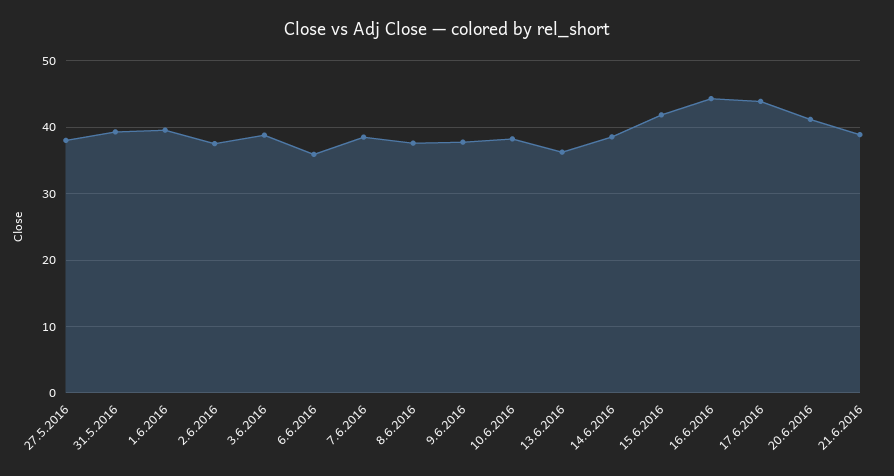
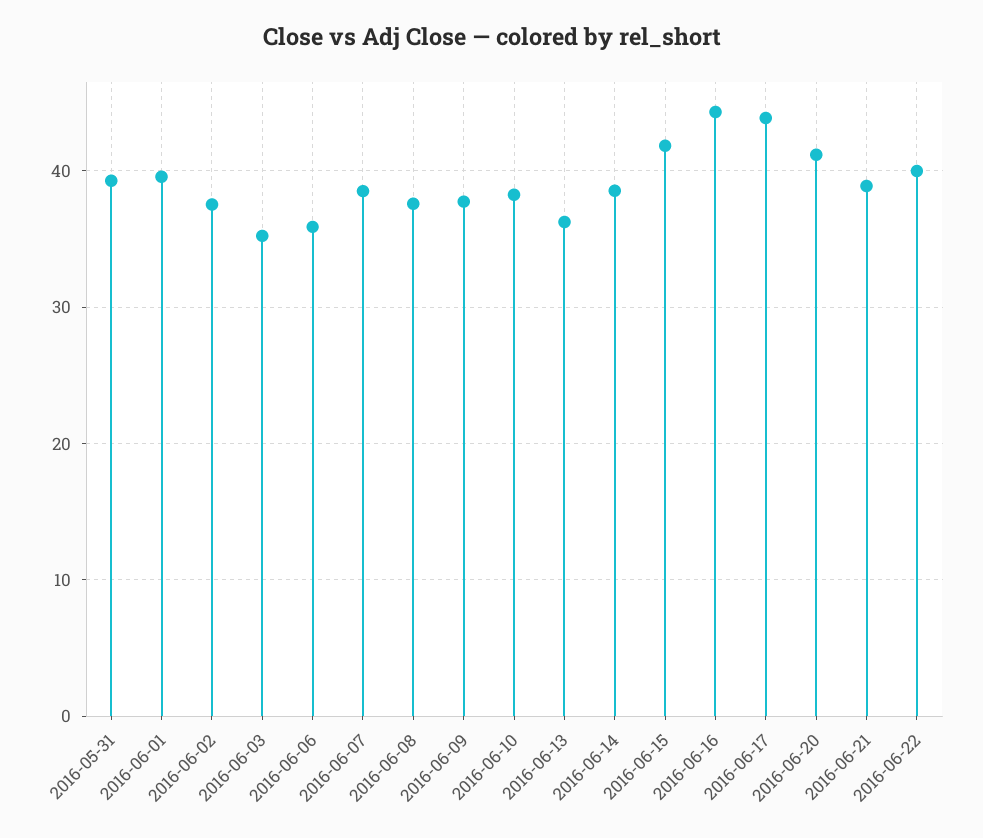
27.5.2016: 38 -> none
3.6.2016: 39 -> 35
2016-06-22: none -> 40

